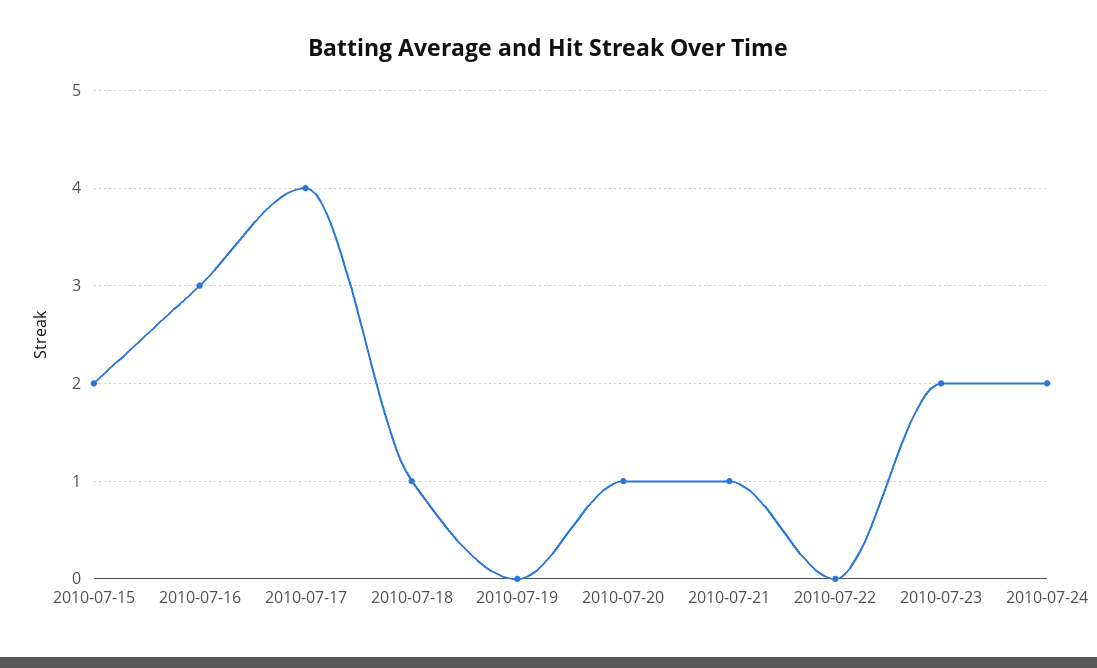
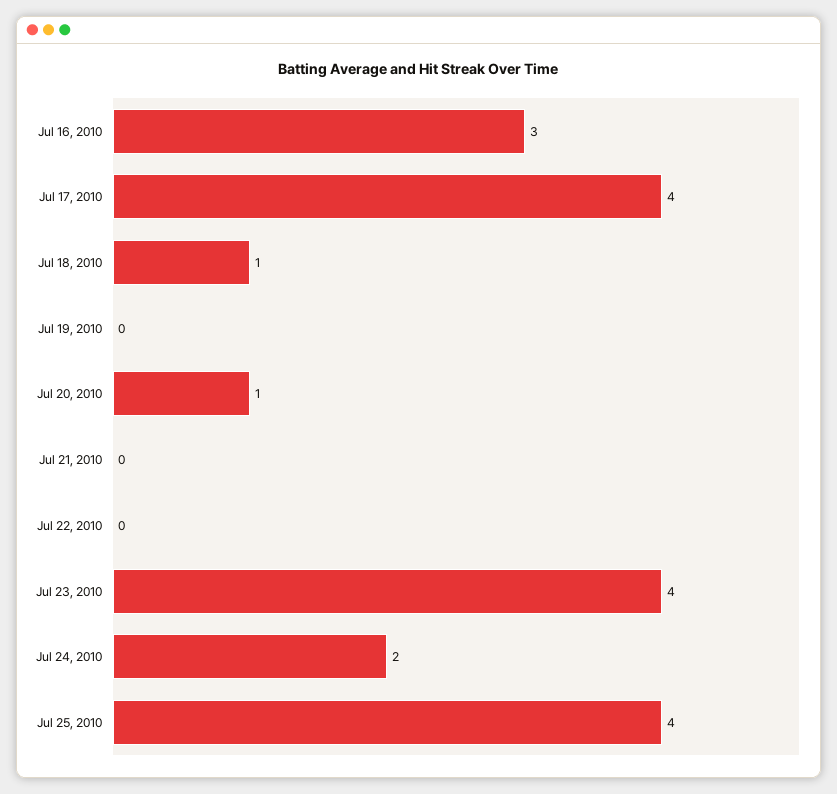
2010-07-15: 2 -> none
2010-07-21: 1 -> 0
2010-07-23: 2 -> 4
Jul 25, 2010: none -> 4

